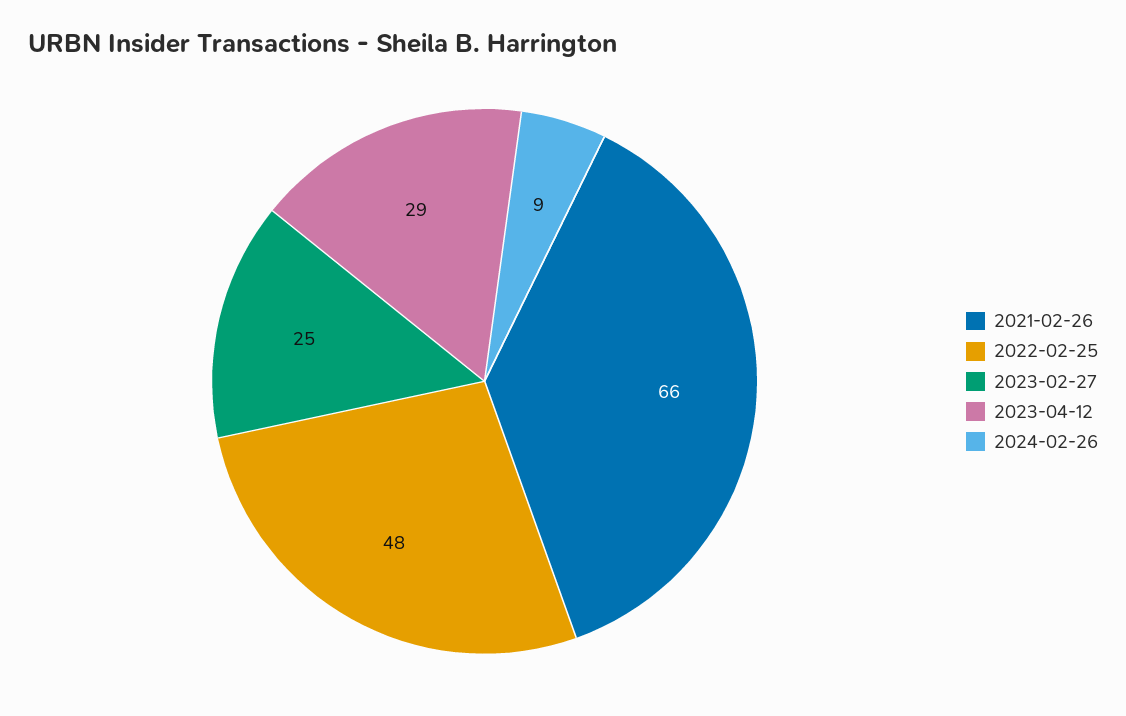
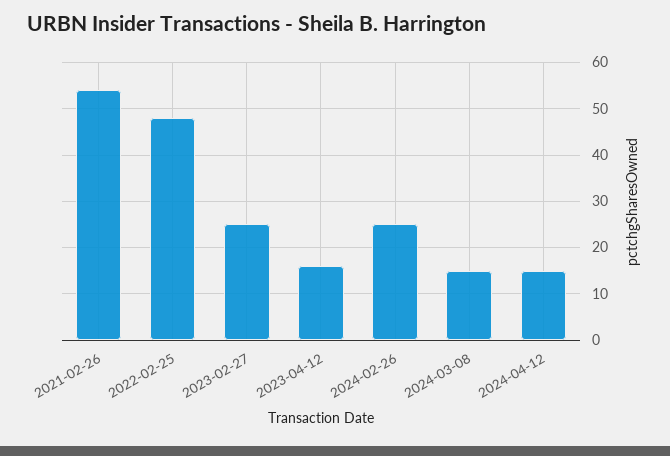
2021-02-26: 66 -> 55
2023-04-12: 29 -> 15
2024-02-26: 9 -> 25
2024-03-08: none -> 15
2024-04-12: none -> 15

